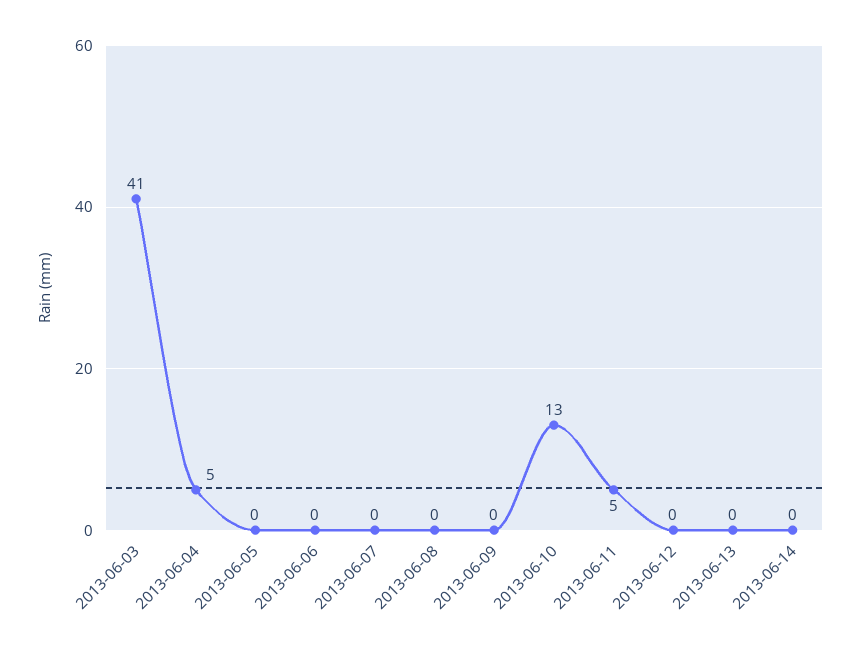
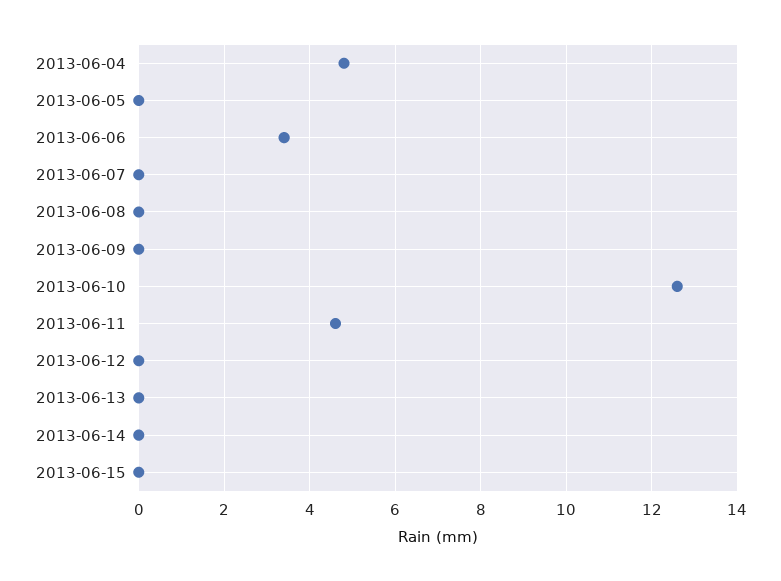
2013-06-03: 41 -> none
2013-06-06: 0 -> 3.5
2013-06-15: none -> 0

